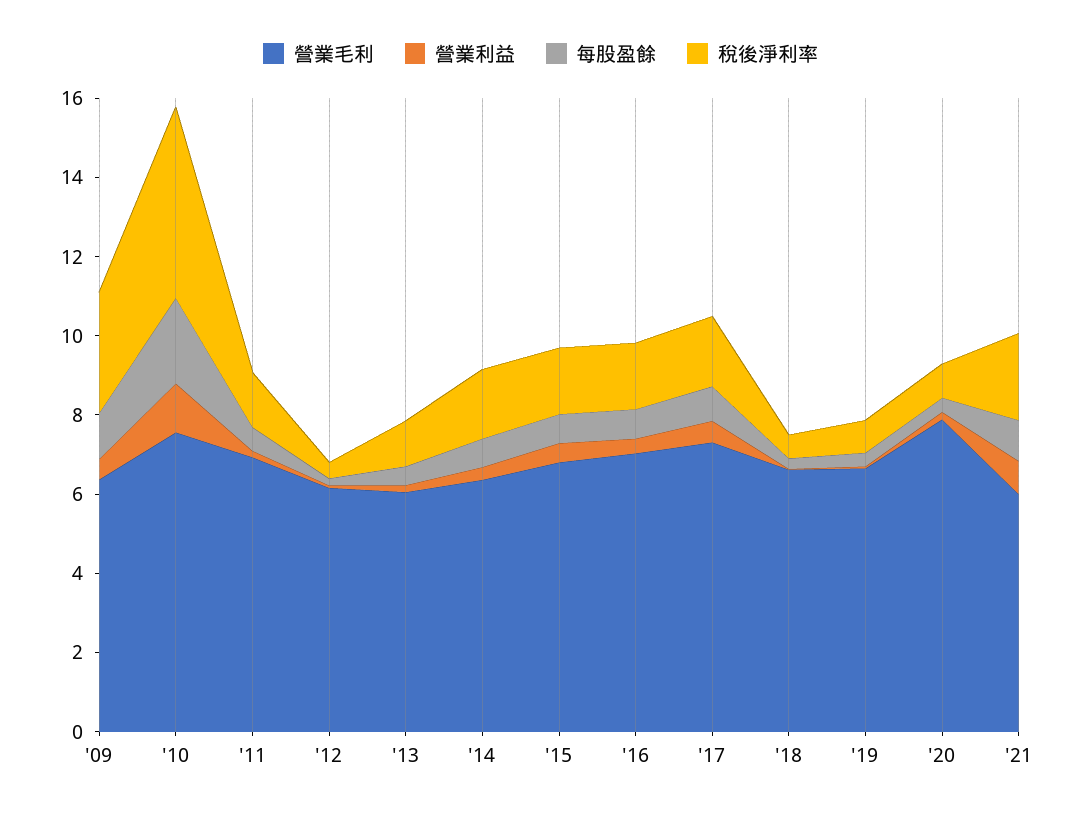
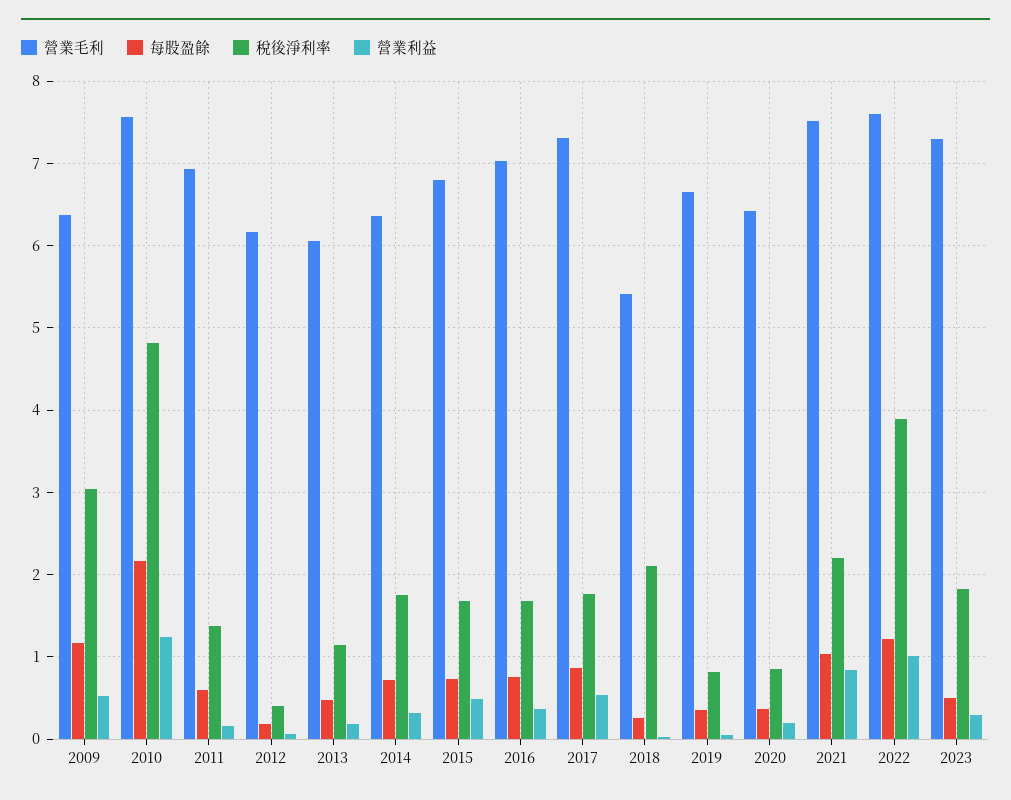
營業毛利, '18: 6.5 -> 5.4
稅後淨利率, '18: 0.5 -> 2.1
營業毛利, '20: 8 -> 6.4
營業毛利, '21: 6 -> 7.5
營業毛利, 2022: none -> 7.6
每股盈餘, 2022: none -> 1.2
稅後淨利率, 2022: none -> 3.9
營業利益, 2022: none -> 1
營業毛利, 2023: none -> 7.3
每股盈餘, 2023: none -> 0.5
稅後淨利率, 2023: none -> 1.8
營業利益, 2023: none -> 0.3

